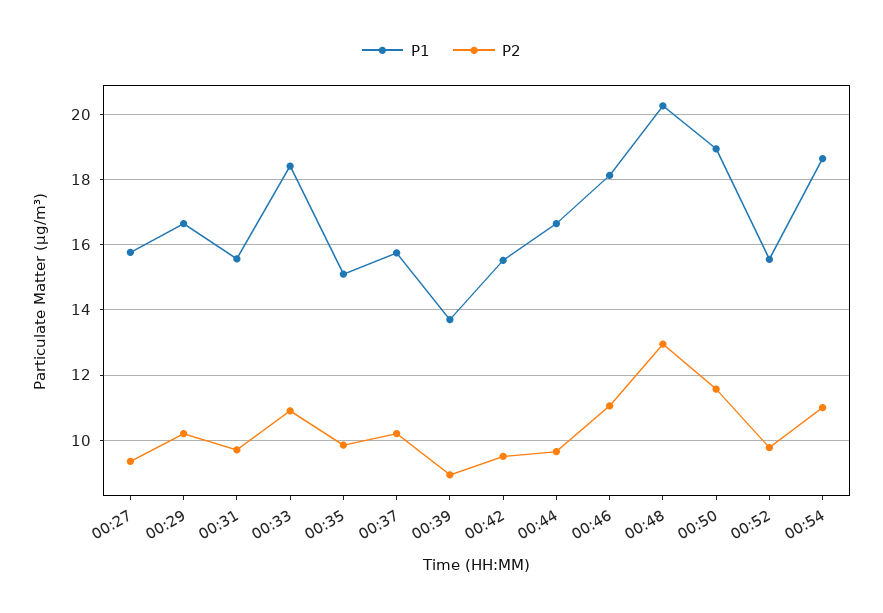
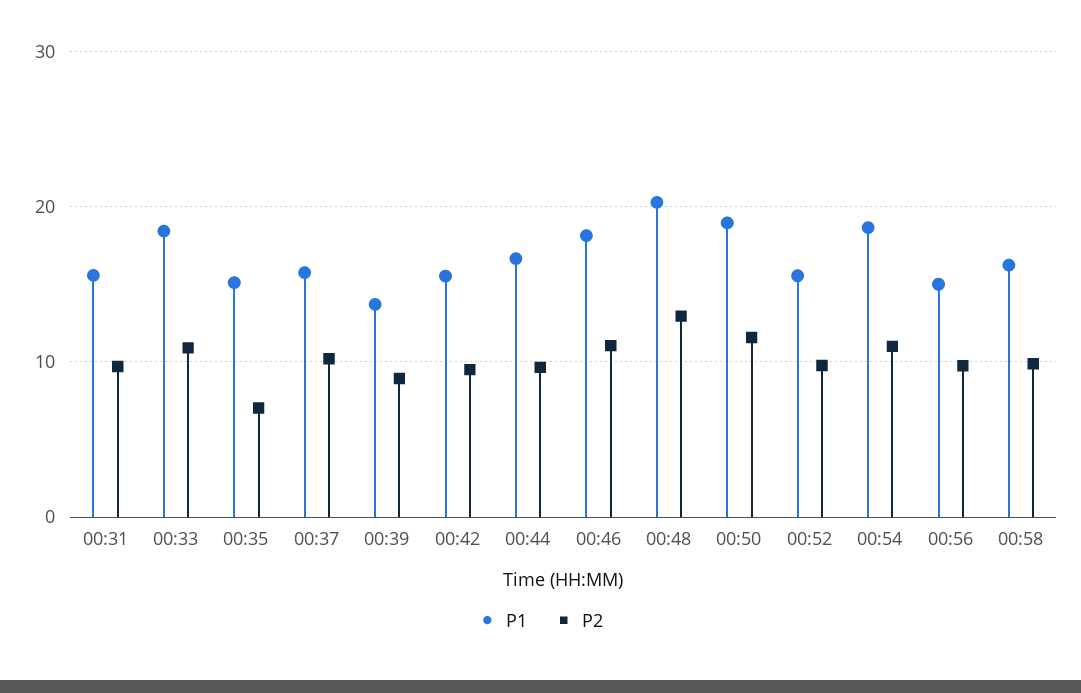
P1, 00:27: 15.8 -> none
P2, 00:27: 9.4 -> none
P1, 00:29: 16.6 -> none
P2, 00:29: 10.2 -> none
P2, 00:35: 9.8 -> 7
P1, 00:56: none -> 15
P2, 00:56: none -> 10
P1, 00:58: none -> 16
P2, 00:58: none -> 10

